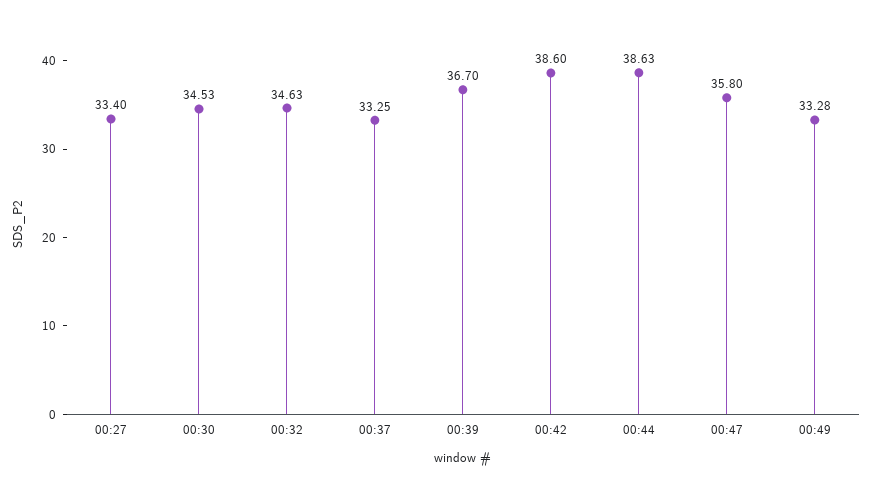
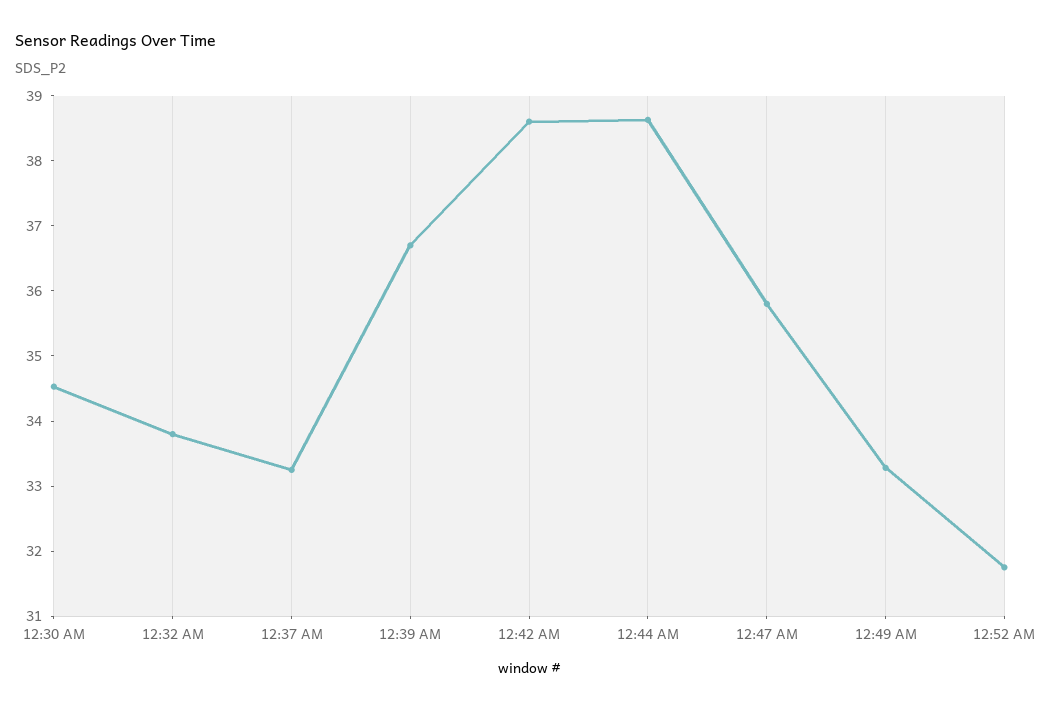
00:27: 33.4 -> none
00:32: 34.63 -> 33.8
12:52 AM: none -> 31.8

